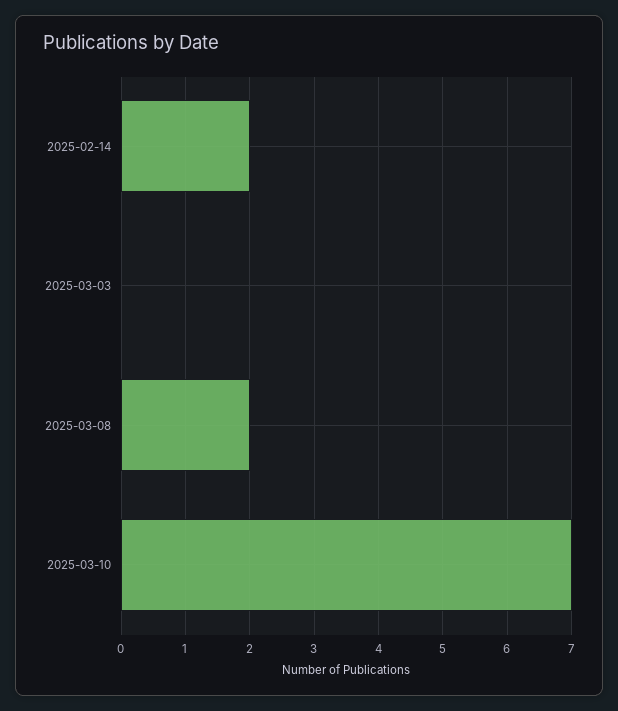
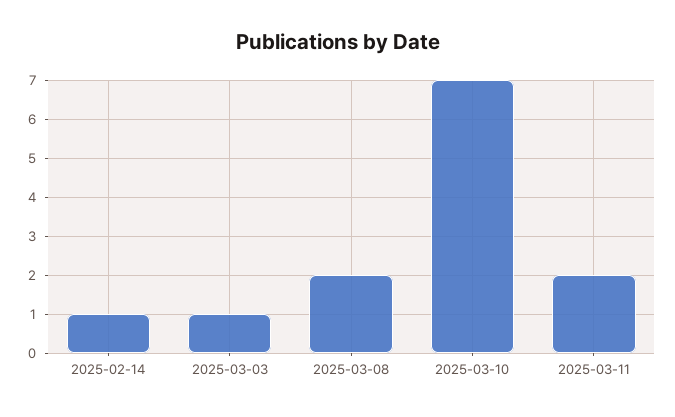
2025-02-14: 2 -> 1
2025-03-03: 0 -> 1
2025-03-11: none -> 2

